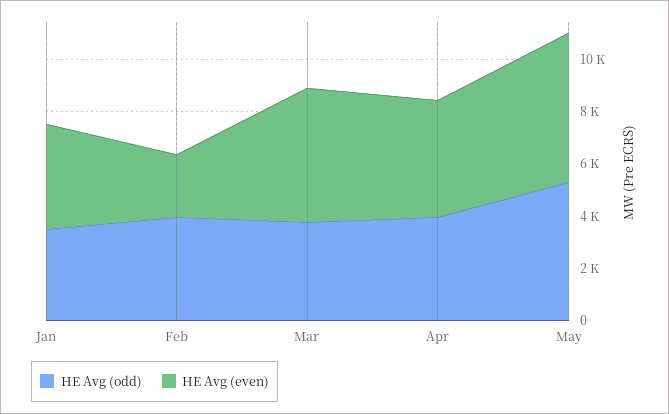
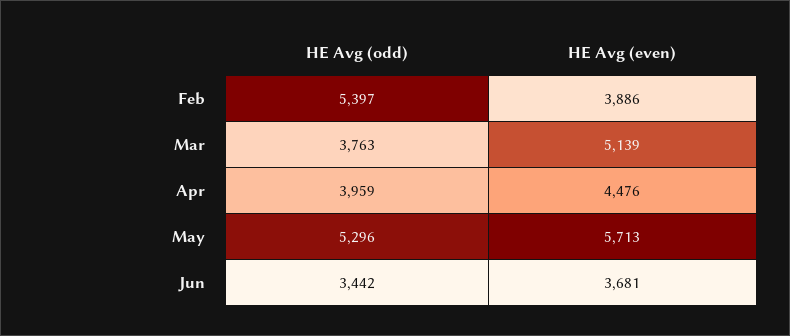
HE Avg (odd), Jan: 3500 -> none
HE Avg (even), Jan: 4000 -> none
HE Avg (odd), Feb: 4000 -> 5397
HE Avg (even), Feb: 2500 -> 3886
HE Avg (odd), Jun: none -> 3442
HE Avg (even), Jun: none -> 3681

